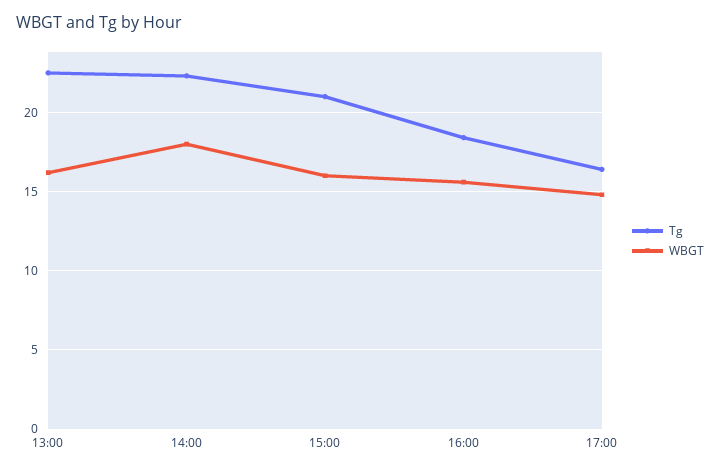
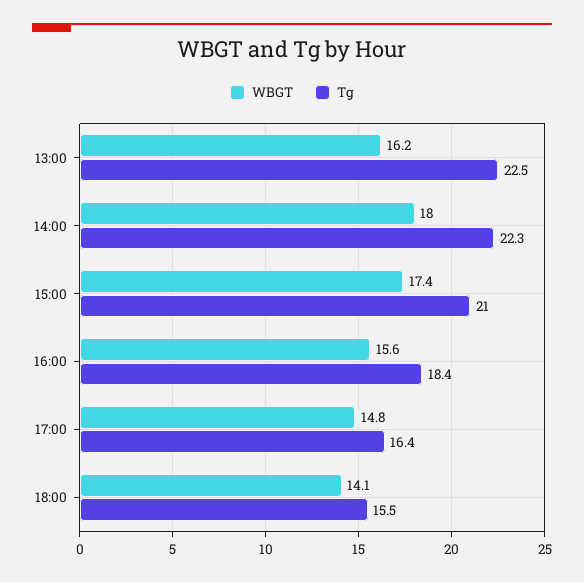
WBGT, 15:00: 16 -> 17.4
WBGT, 18:00: none -> 14.1
Tg, 18:00: none -> 15.5

